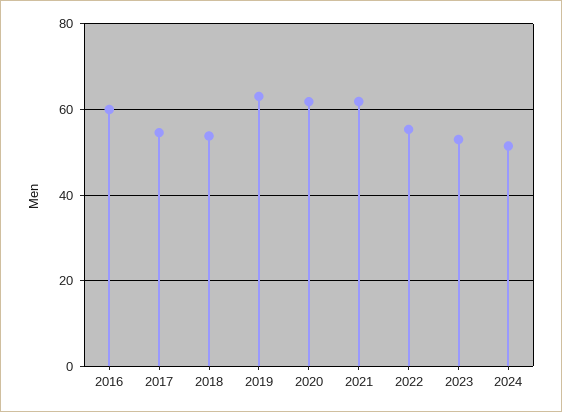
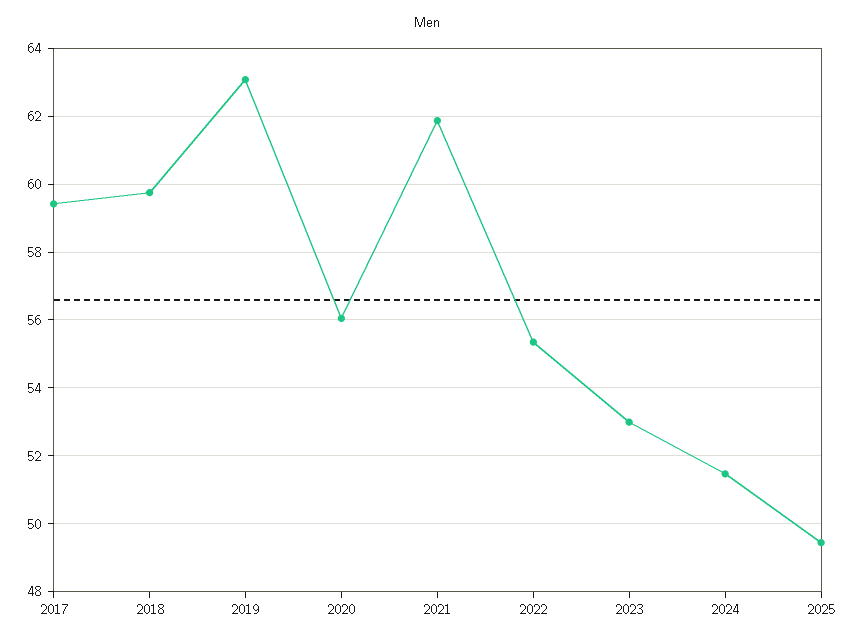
2016: 60 -> none
2017: 54 -> 59.4
2018: 54 -> 59.8
2020: 62 -> 56
2025: none -> 49.4

